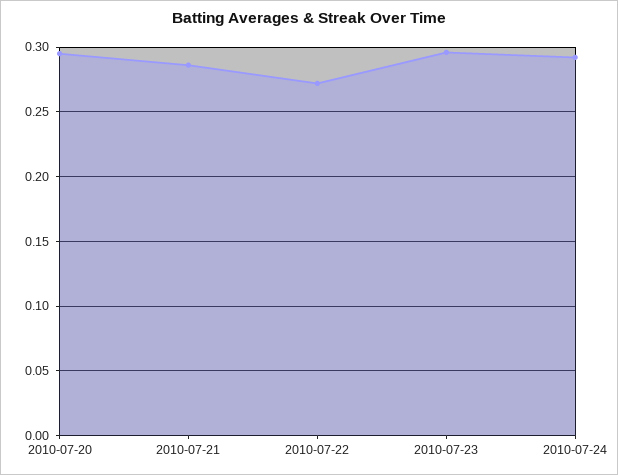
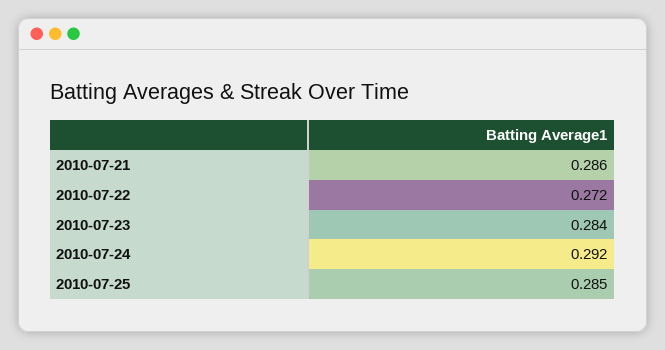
2010-07-20: 0.295 -> none
2010-07-23: 0.295 -> 0.284
2010-07-25: none -> 0.285

